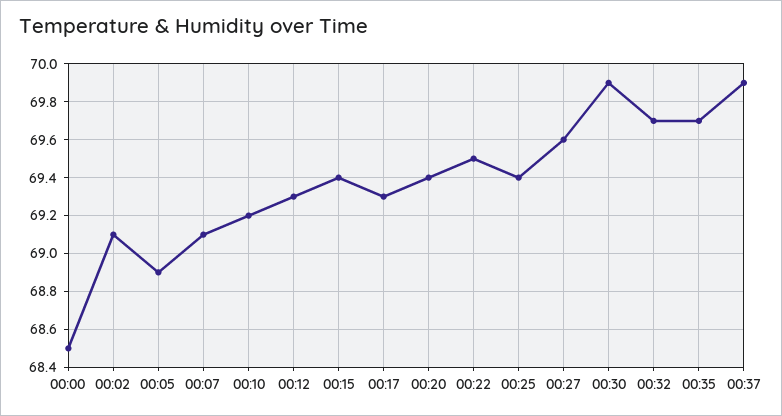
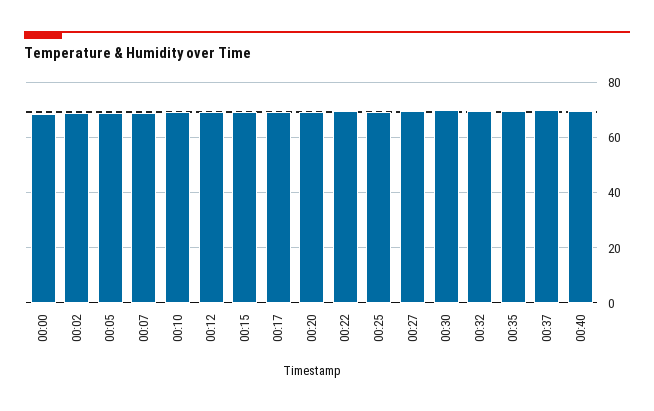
00:40: none -> 70

